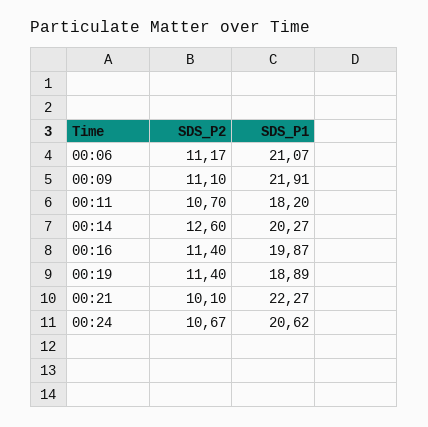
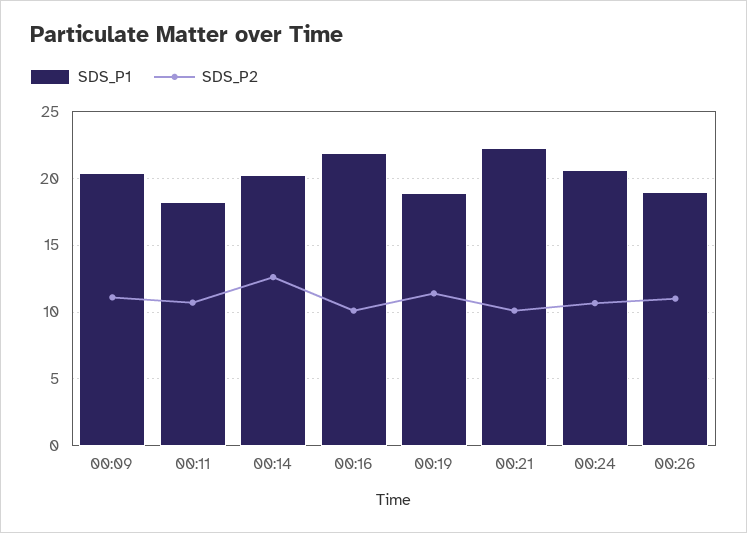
SDS_P2, 00:06: 11.17 -> none
SDS_P1, 00:06: 21.07 -> none
SDS_P1, 00:09: 21.91 -> 20.5
SDS_P2, 00:16: 11.4 -> 10
SDS_P1, 00:16: 19.87 -> 22
SDS_P1, 00:26: none -> 19
SDS_P2, 00:26: none -> 11

